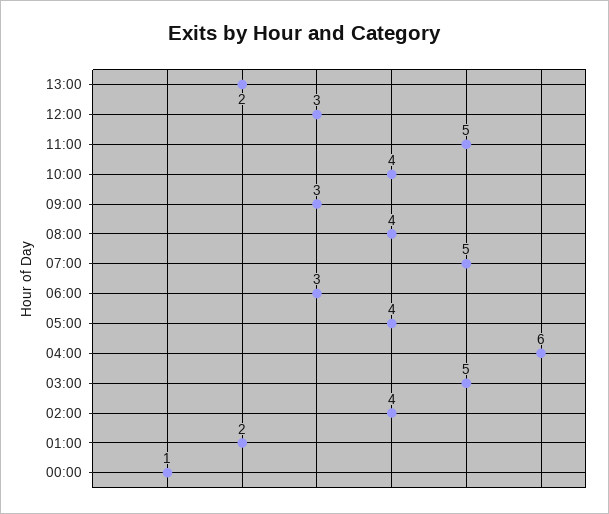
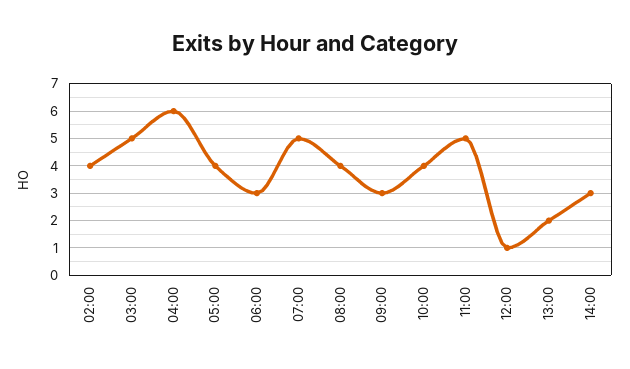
12:00: 3 -> 1
01:00: 2 -> none
00:00: 1 -> none
14:00: none -> 3

